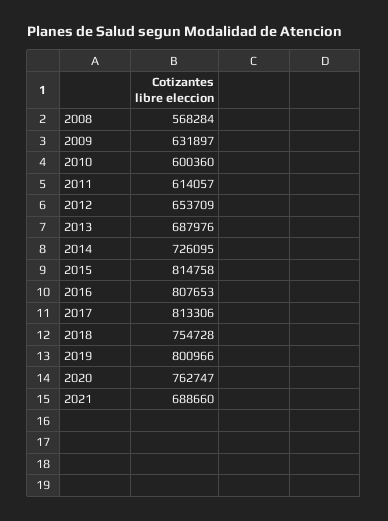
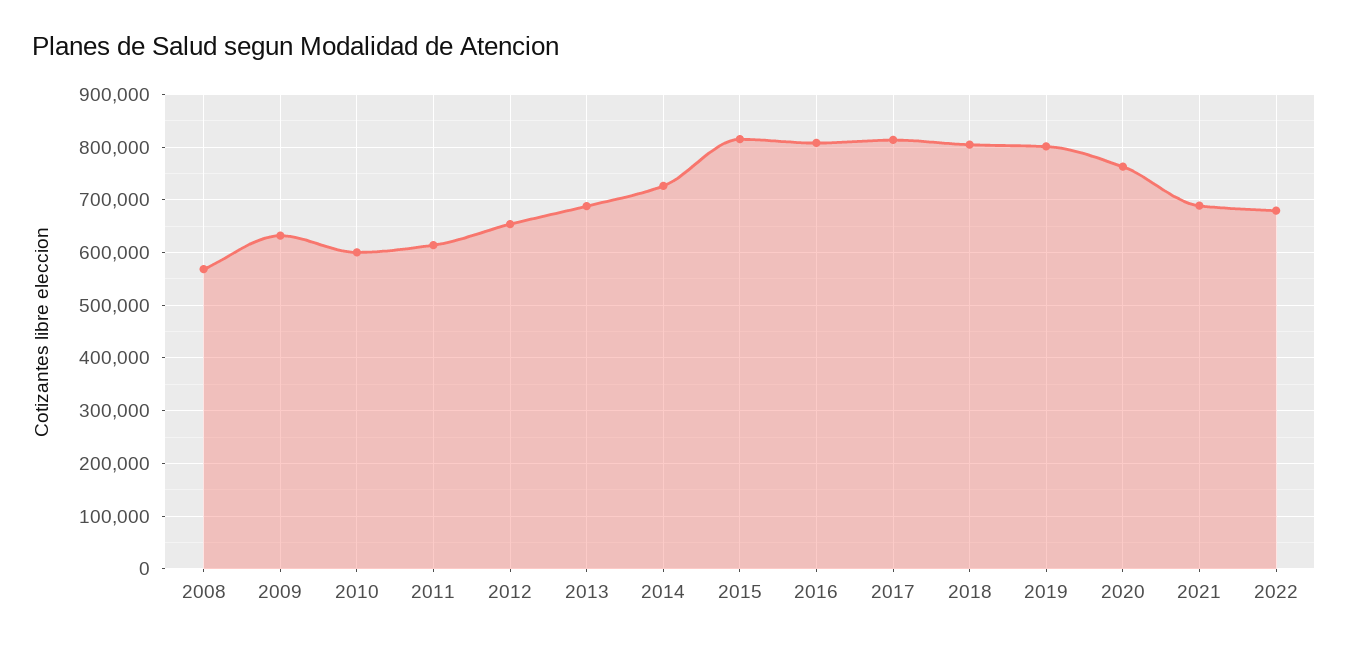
2018: 754728 -> 800000
2022: none -> 680000

